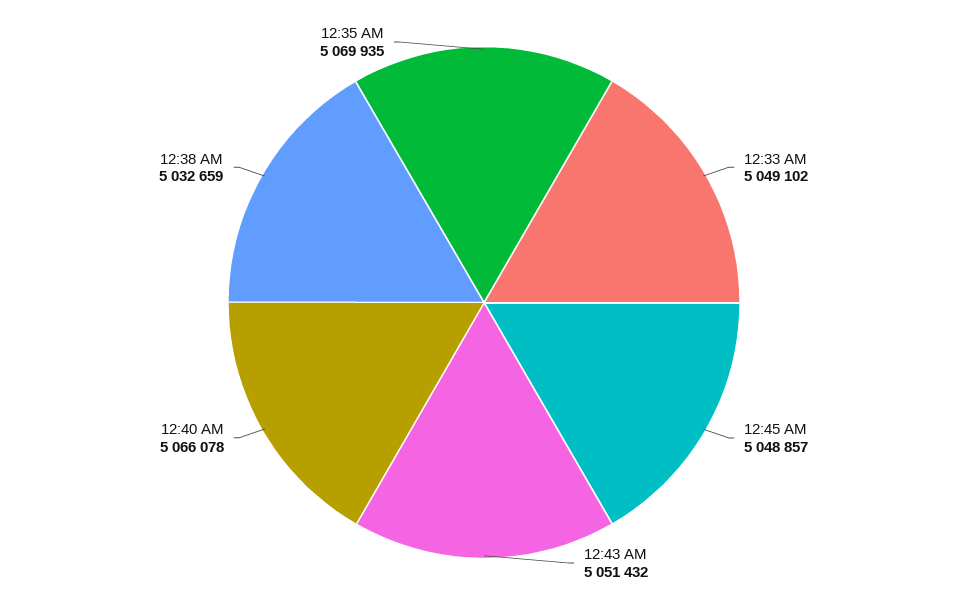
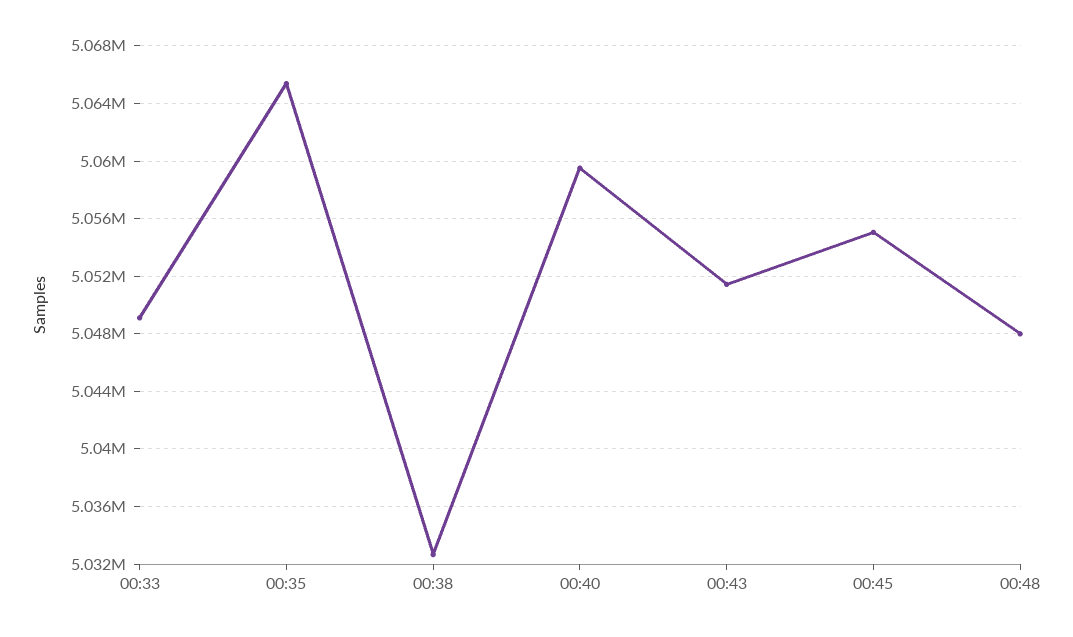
12:45 AM: 5048857 -> 5055000
12:40 AM: 5066078 -> 5059500
12:35 AM: 5069935 -> 5065500
00:48: none -> 5048000

